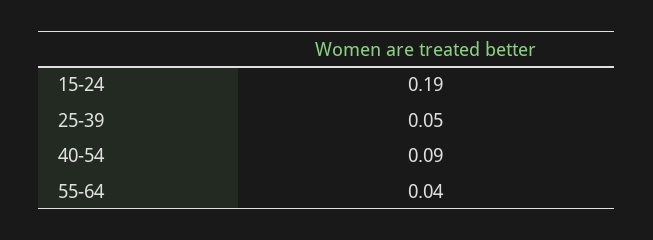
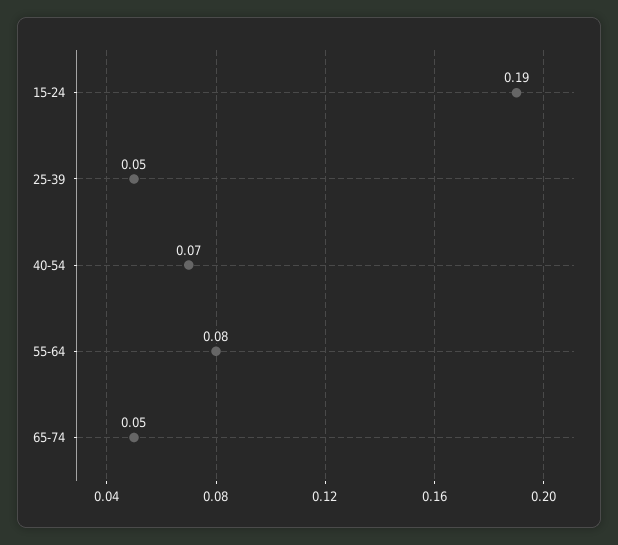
40-54: 0.09 -> 0.07
55-64: 0.04 -> 0.08
65-74: none -> 0.05

